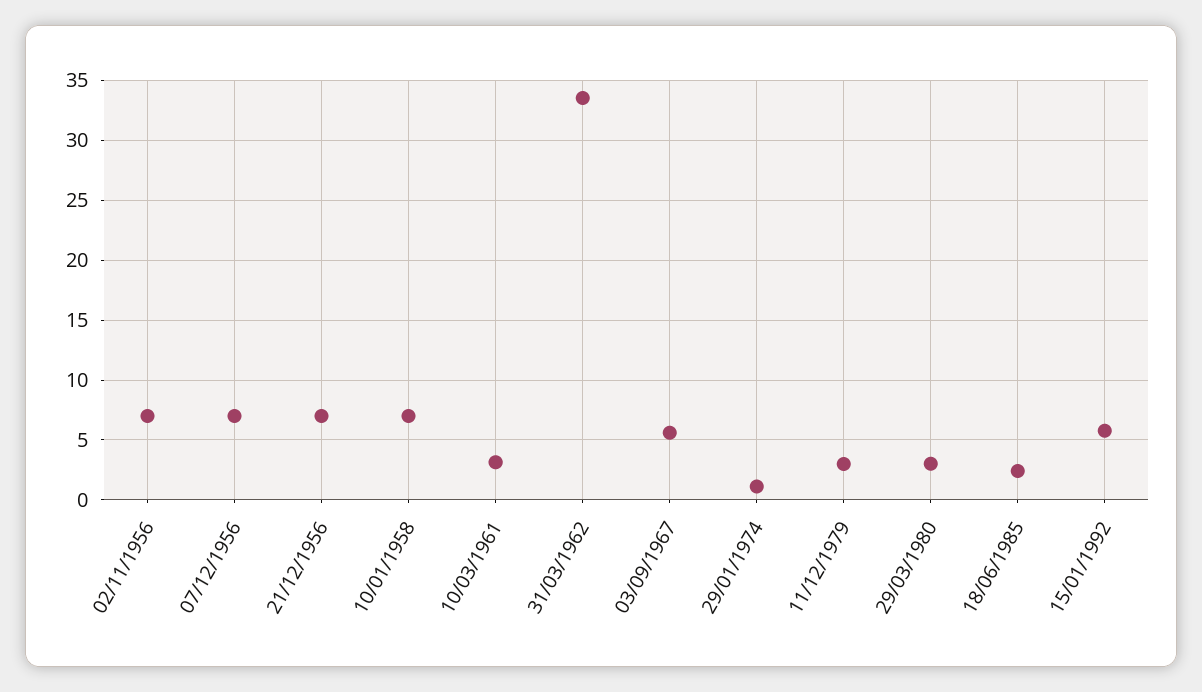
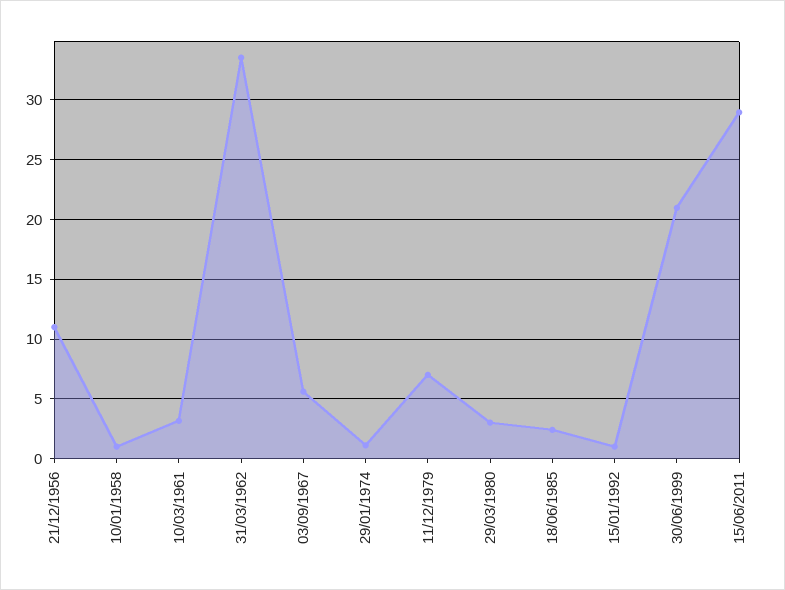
02/11/1956: 7 -> none
07/12/1956: 7 -> none
21/12/1956: 7 -> 11
10/01/1958: 7 -> 1
11/12/1979: 3 -> 7
15/01/1992: 6 -> 1
30/06/1999: none -> 21
15/06/2011: none -> 29

